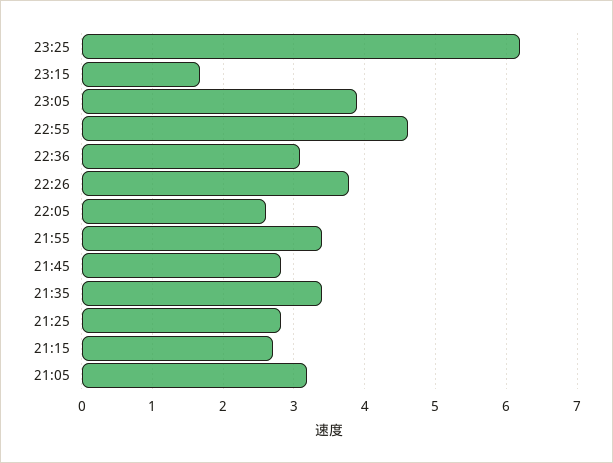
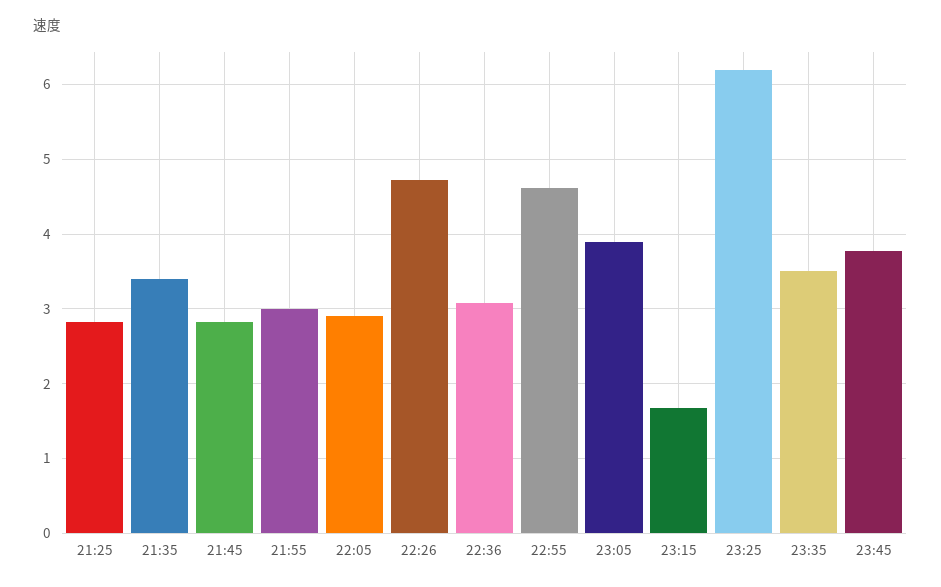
22:26: 3.8 -> 4.7
22:05: 2.6 -> 2.9
21:55: 3.4 -> 3
21:15: 2.7 -> none
21:05: 3.2 -> none
23:35: none -> 3.5
23:45: none -> 3.8

